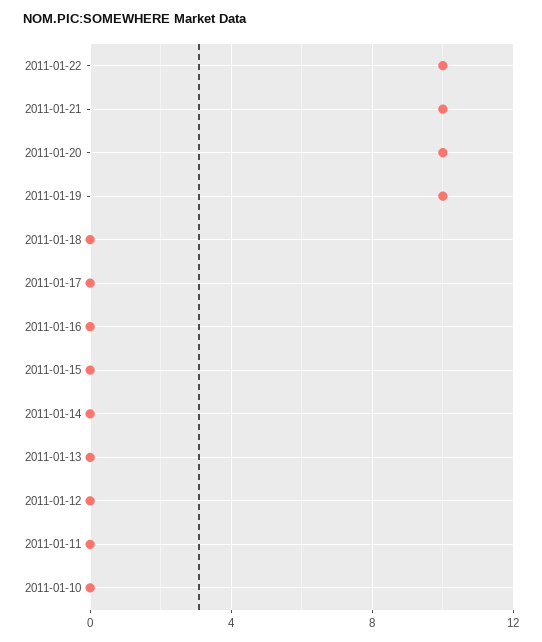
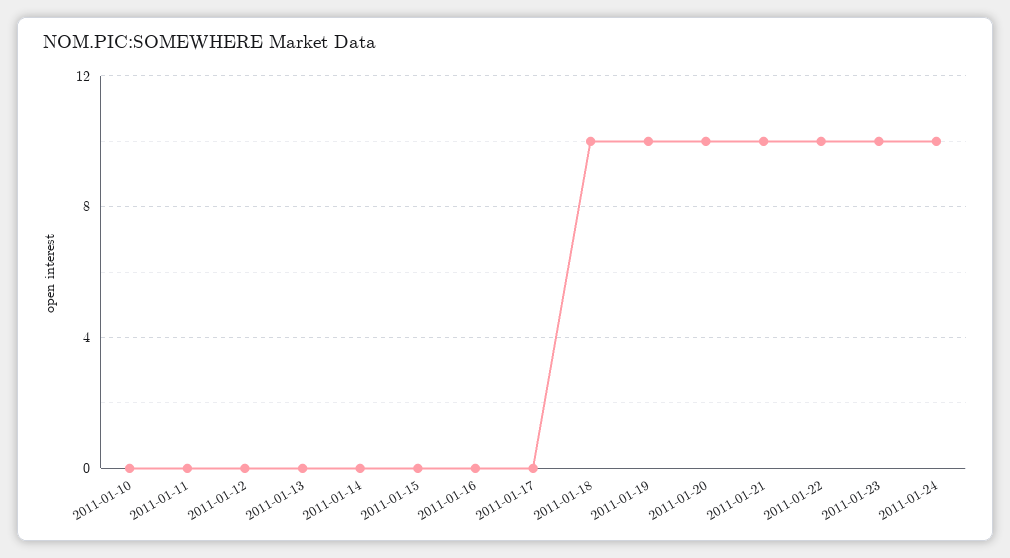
2011-01-18: 0 -> 10
2011-01-23: none -> 10
2011-01-24: none -> 10

